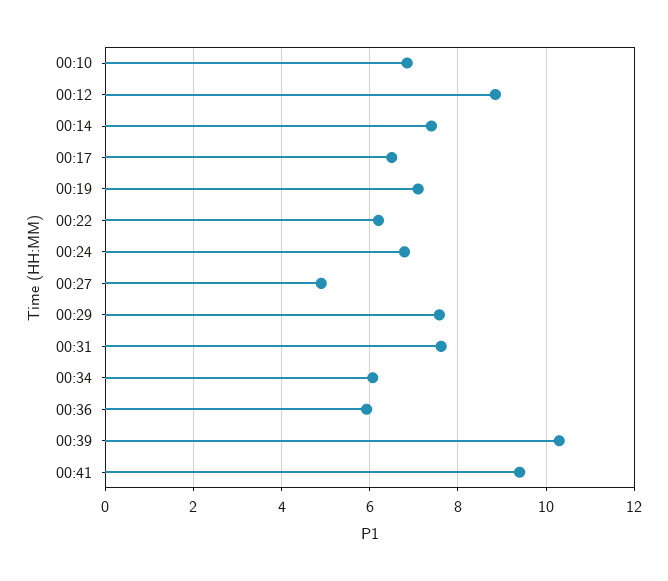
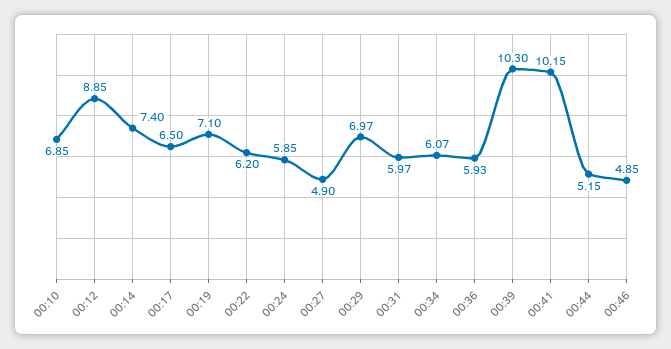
00:24: 6.8 -> 5.85
00:29: 7.6 -> 6.97
00:31: 7.6 -> 5.97
00:41: 9.4 -> 10.15
00:44: none -> 5.15
00:46: none -> 4.85

